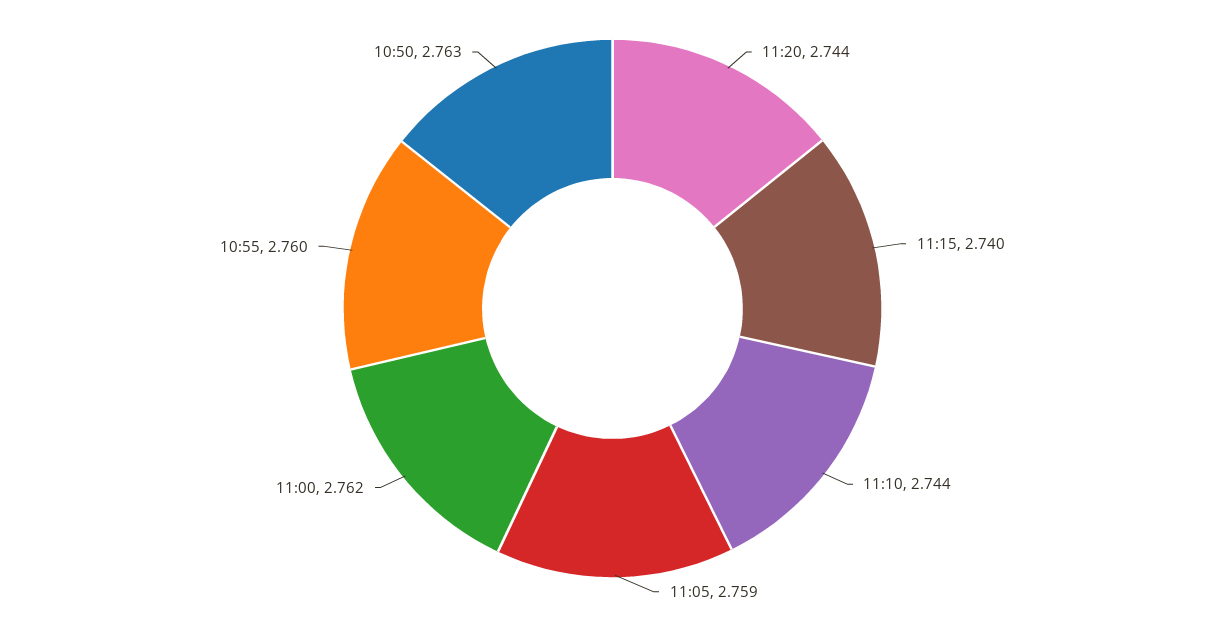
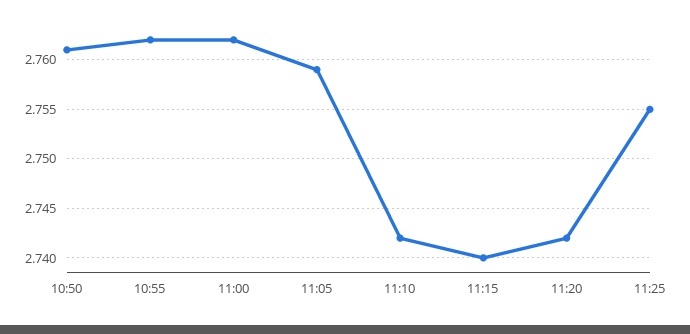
11:20: 2.744 -> 2.742
11:10: 2.744 -> 2.742
10:55: 2.76 -> 2.762
10:50: 2.763 -> 2.761
11:25: none -> 2.755

